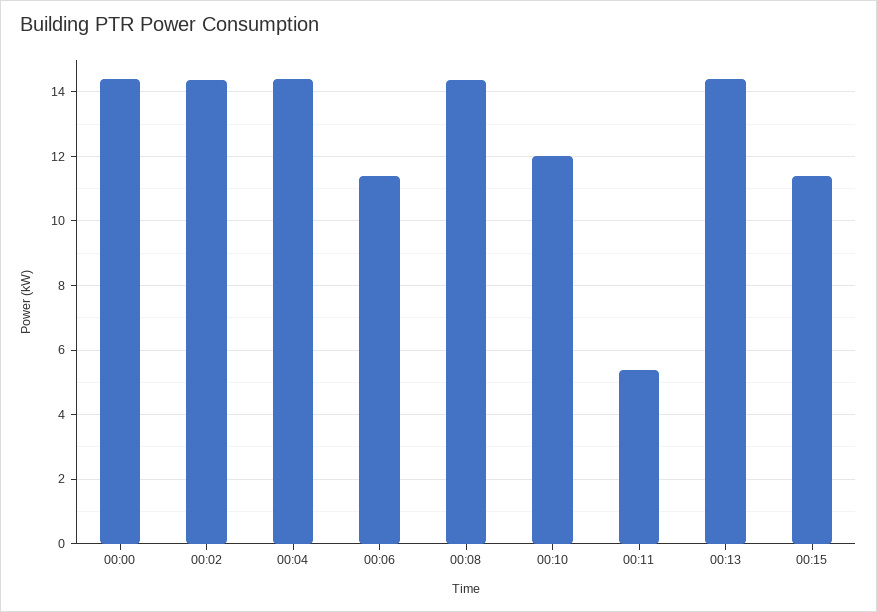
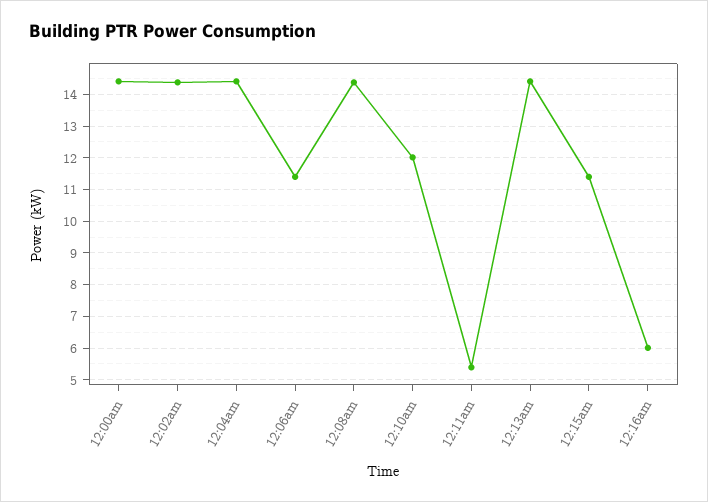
12:16am: none -> 6

